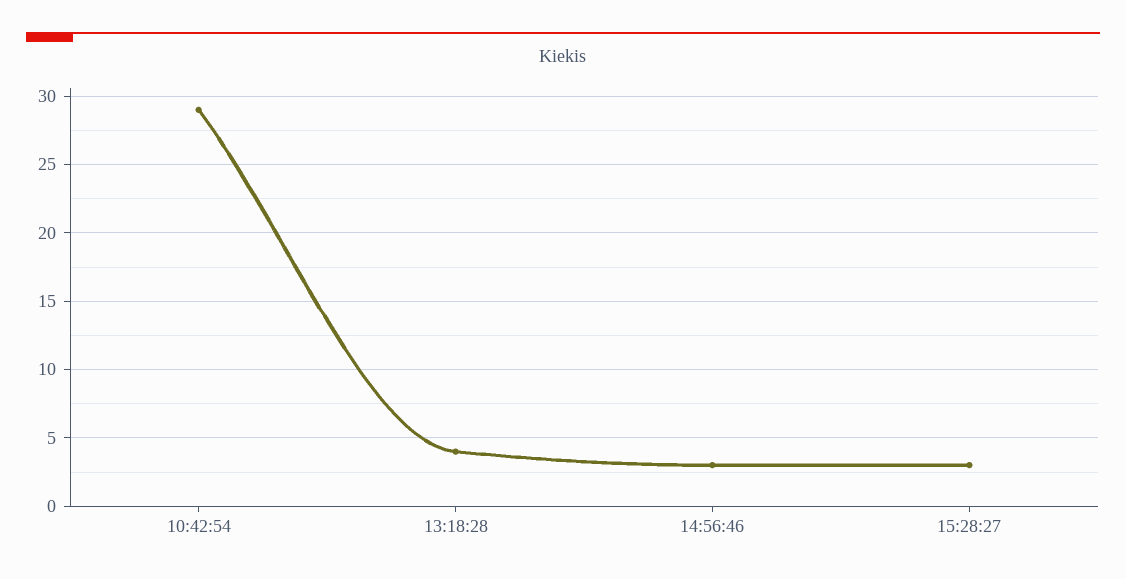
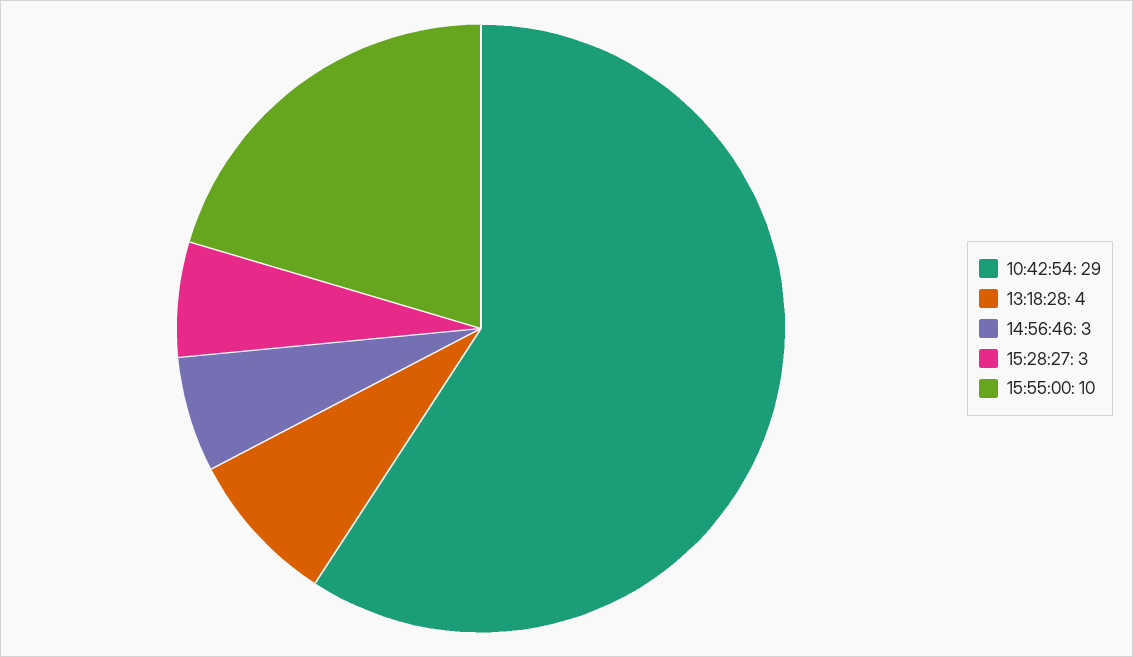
15:55:00: none -> 10

